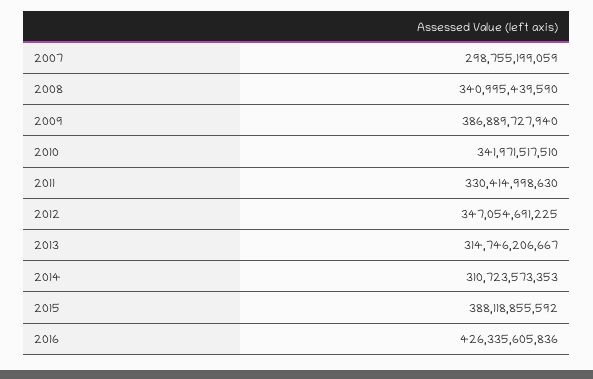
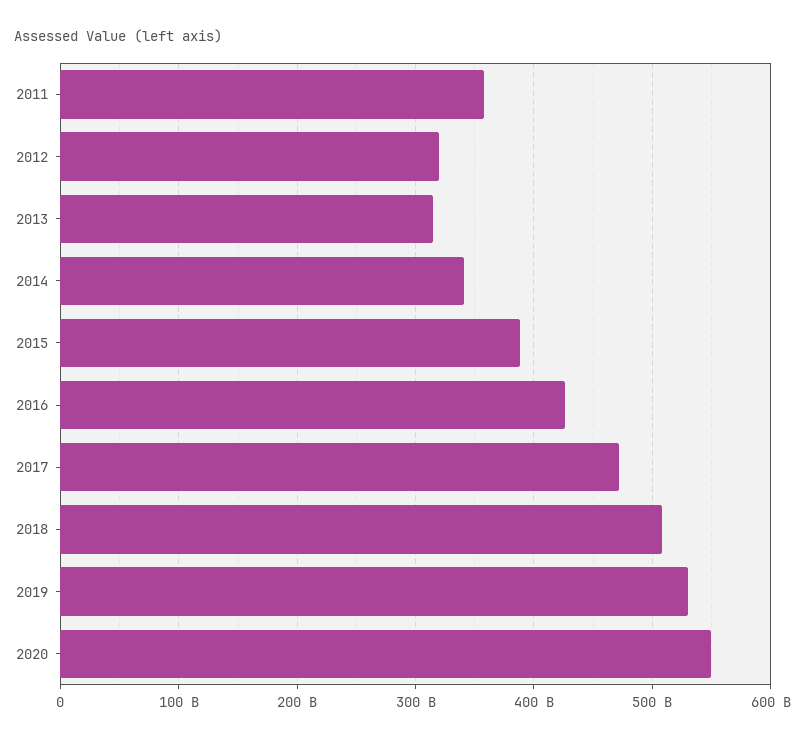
2007: 298755199059 -> none
2008: 340995439590 -> none
2009: 386889727940 -> none
2010: 341971517510 -> none
2011: 330414998630 -> 360000000000
2012: 347054691225 -> 320000000000
2014: 310723573353 -> 340000000000
2017: none -> 470000000000
2018: none -> 510000000000
2019: none -> 530000000000
2020: none -> 550000000000

